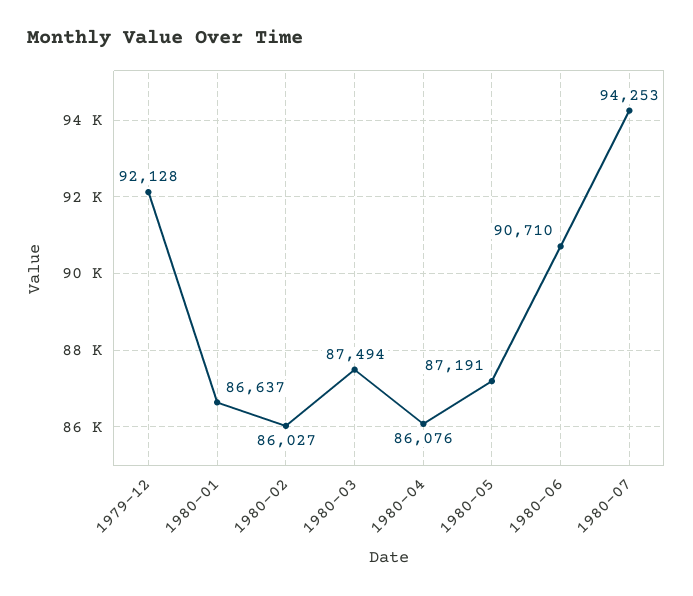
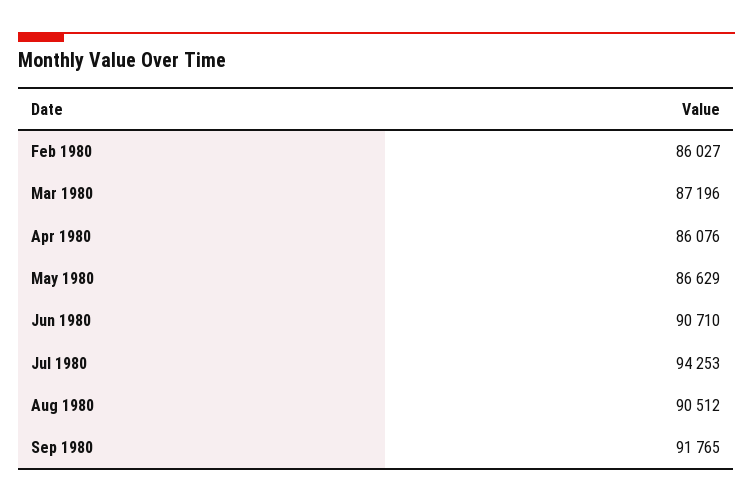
1979-12: 92128 -> none
1980-01: 86637 -> none
1980-03: 87494 -> 87196
1980-05: 87191 -> 86629
Aug 1980: none -> 90512
Sep 1980: none -> 91765

